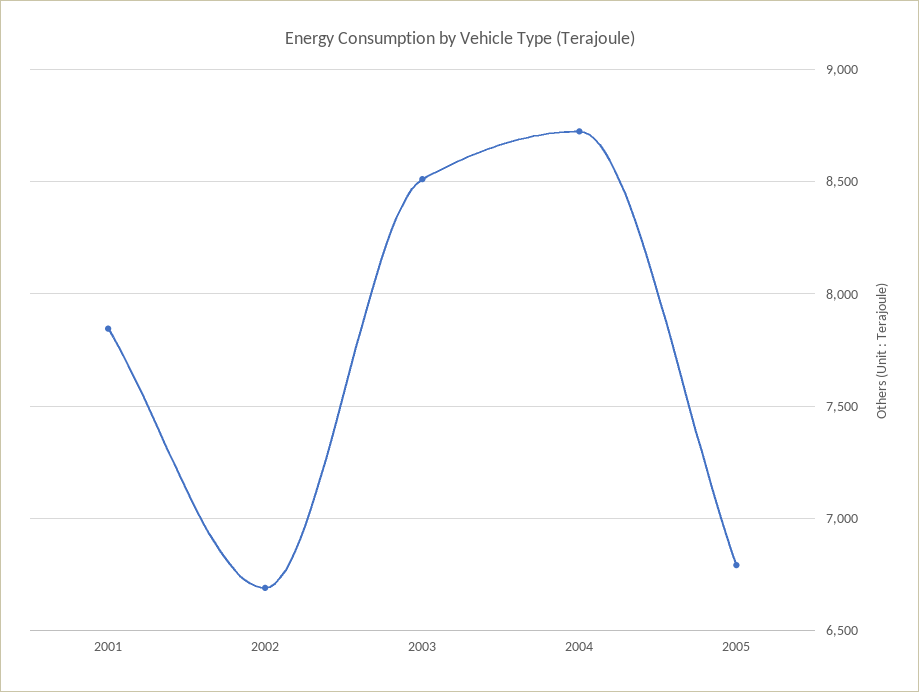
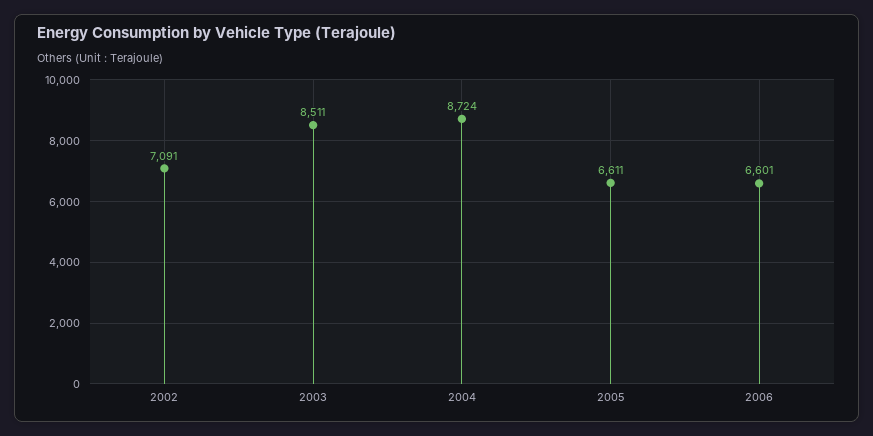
2001: 7850 -> none
2002: 6700 -> 7091
2005: 6800 -> 6611
2006: none -> 6601

